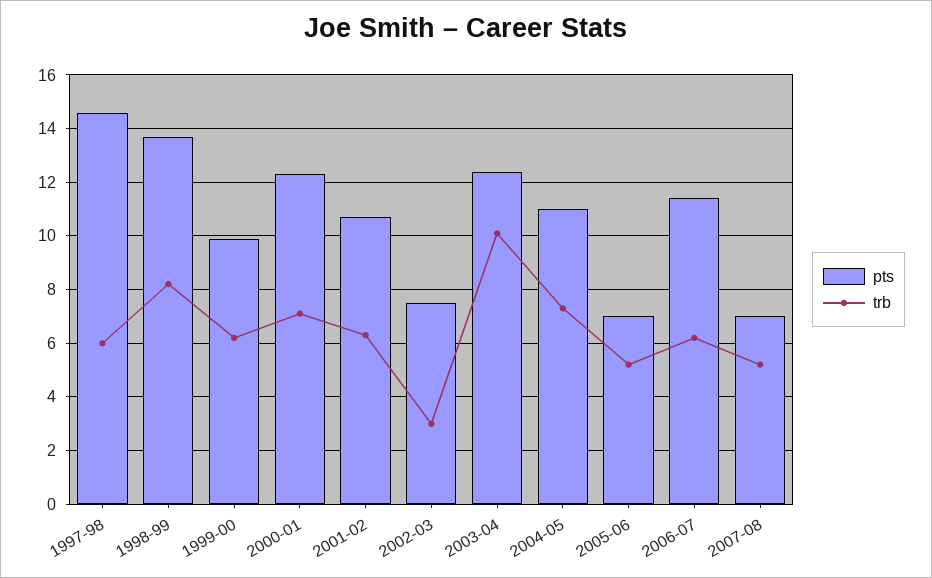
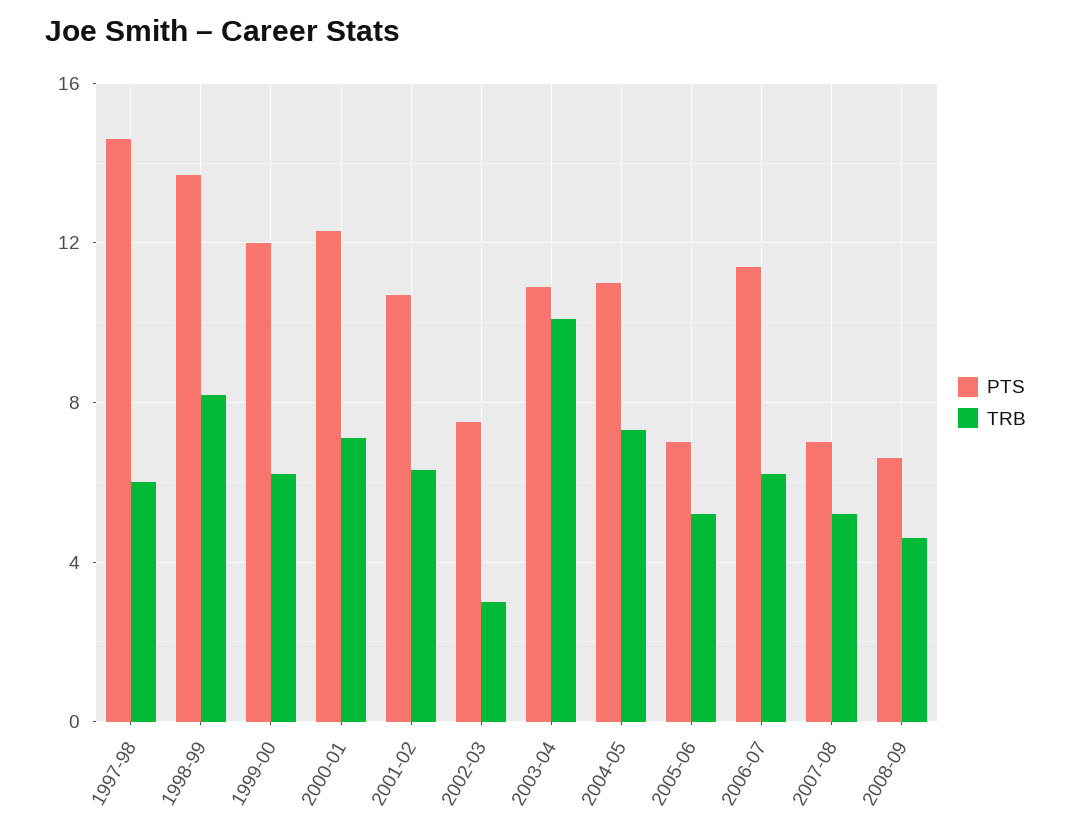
pts, 1999-00: 10 -> 12
pts, 2003-04: 12.5 -> 11
pts, 2008-09: none -> 6.5
trb, 2008-09: none -> 4.5

